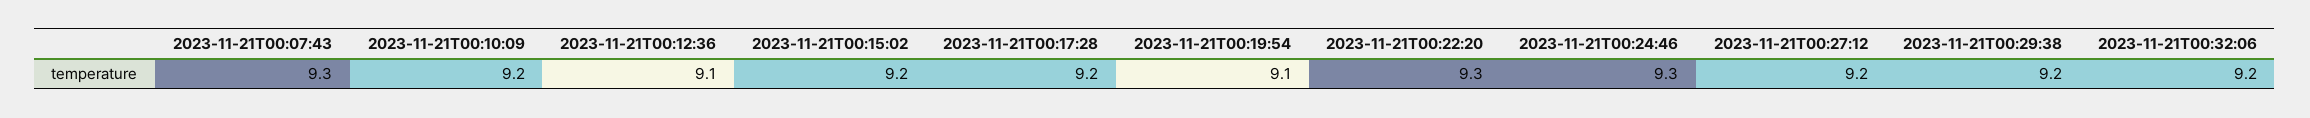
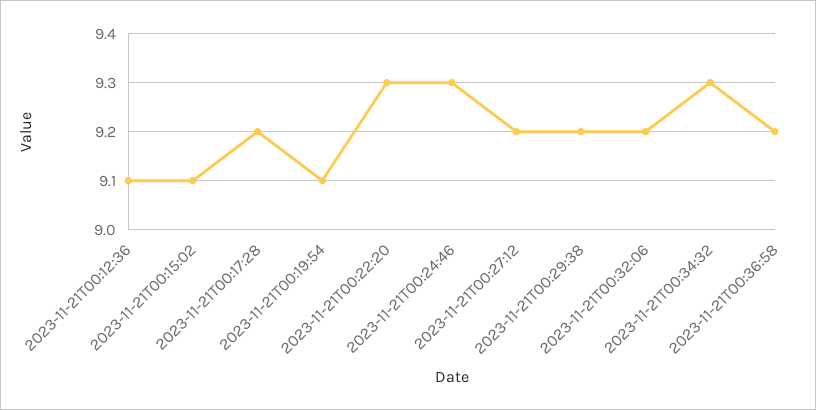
2023-11-21T00:07:43: 9.3 -> none
2023-11-21T00:10:09: 9.2 -> none
2023-11-21T00:15:02: 9.2 -> 9.1
2023-11-21T00:34:32: none -> 9.3
2023-11-21T00:36:58: none -> 9.2

